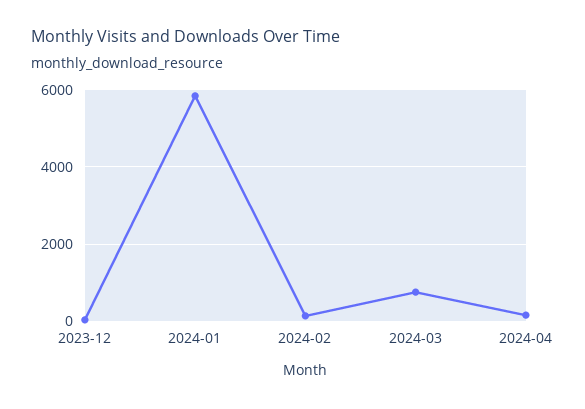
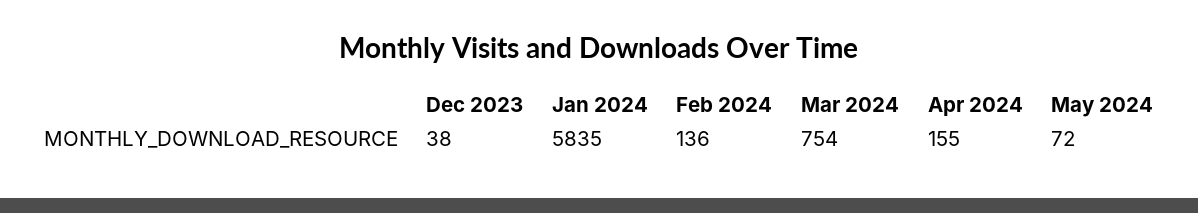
May 2024: none -> 72

